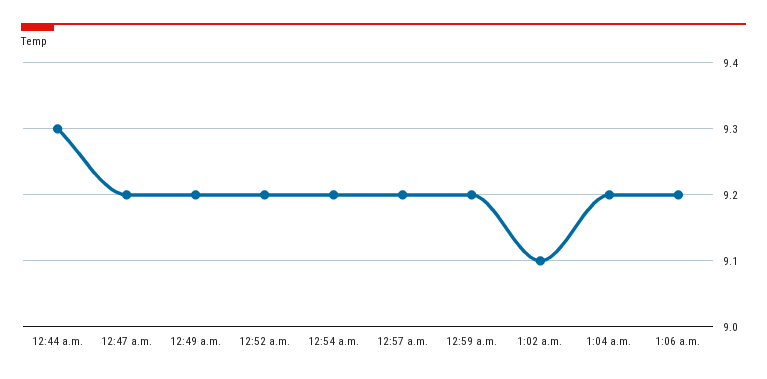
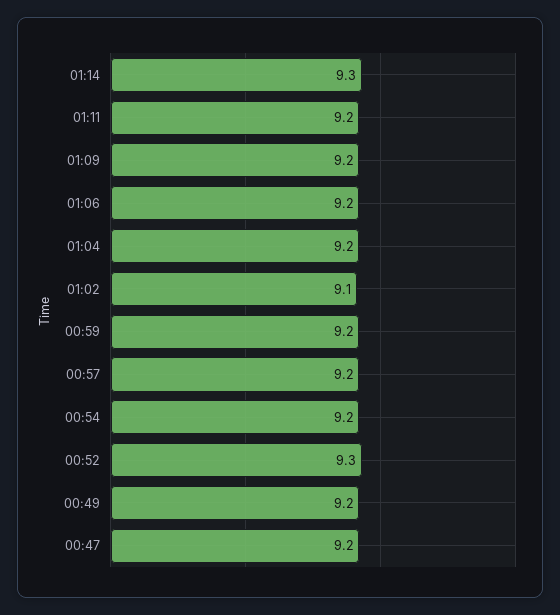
12:44 a.m.: 9.3 -> none
12:52 a.m.: 9.2 -> 9.3
01:14: none -> 9.3
01:11: none -> 9.2
01:09: none -> 9.2

